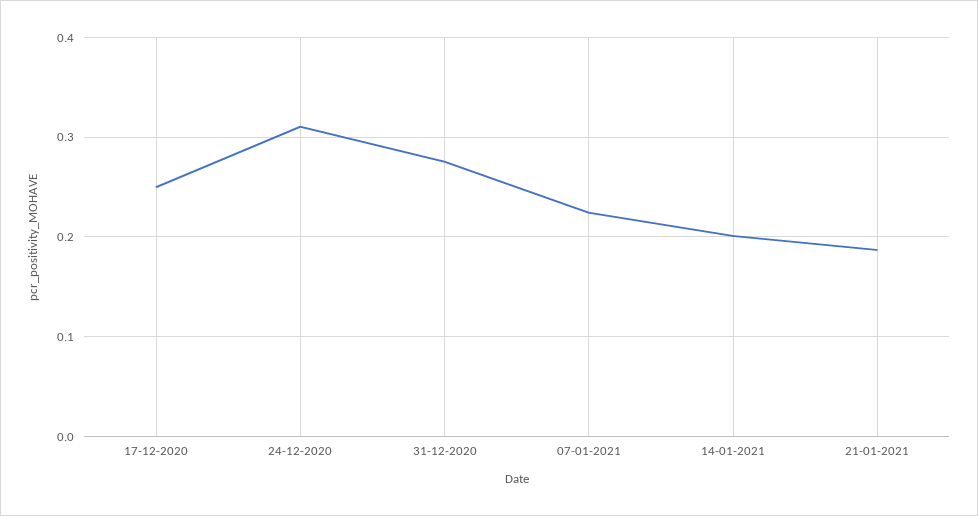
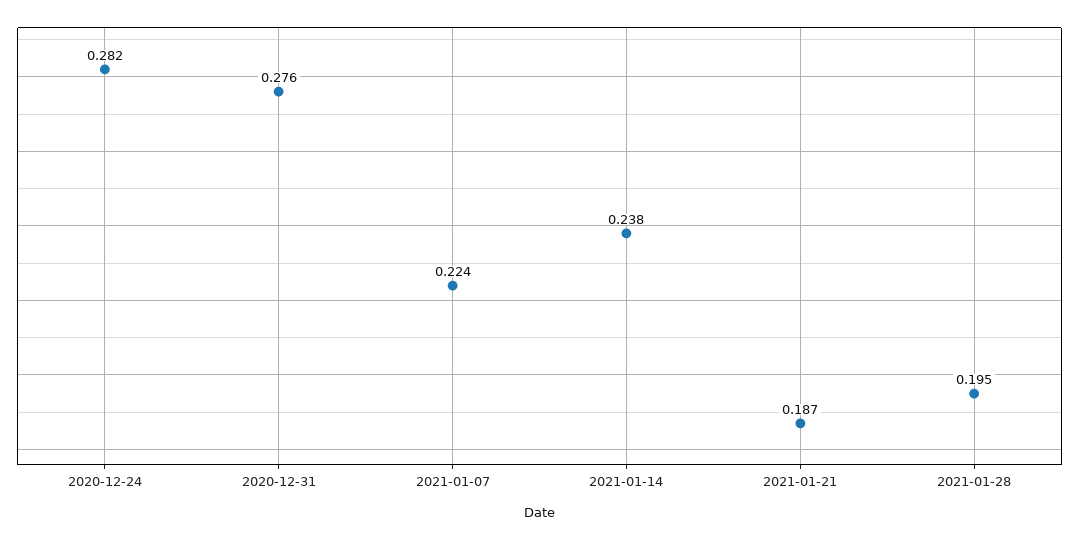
17-12-2020: 0.25 -> none
24-12-2020: 0.31 -> 0.282
14-01-2021: 0.2 -> 0.238
2021-01-28: none -> 0.195

